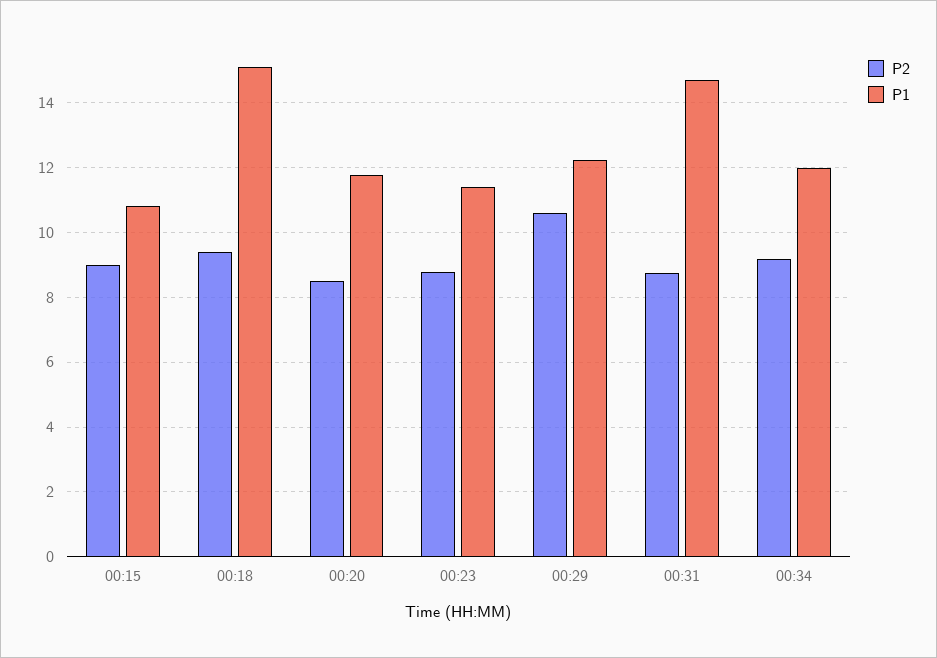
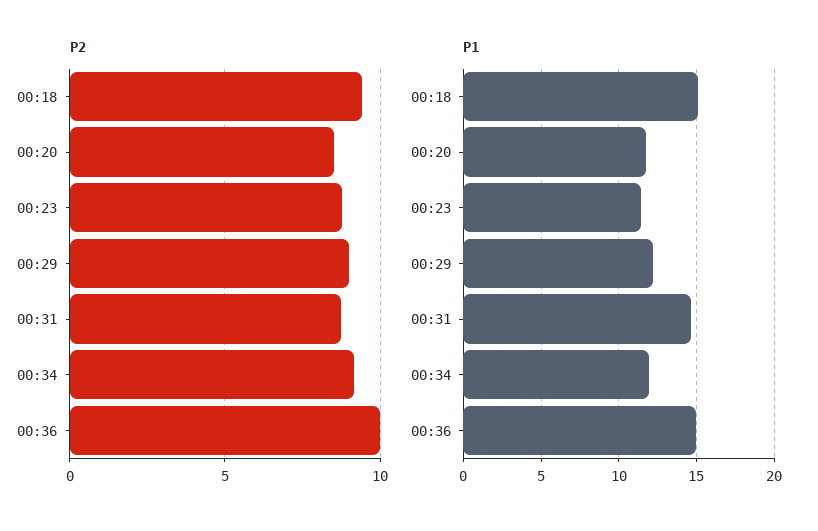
P2, 00:15: 9 -> none
P1, 00:15: 10.8 -> none
P2, 00:29: 10.6 -> 9
P2, 00:36: none -> 10
P1, 00:36: none -> 15

